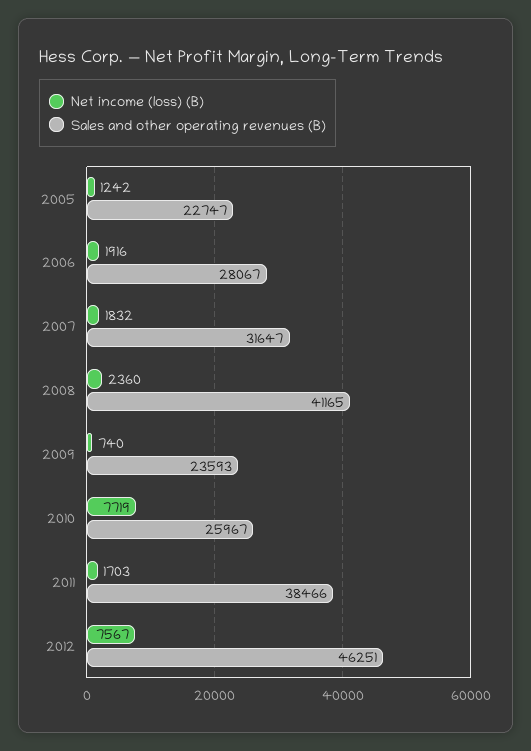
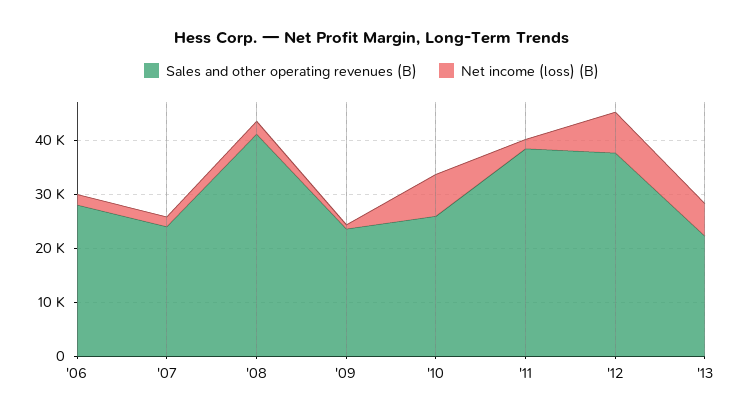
Net income (loss) (B), 2005: 1242 -> none
Sales and other operating revenues (B), 2005: 22747 -> none
Sales and other operating revenues (B), 2007: 31647 -> 24000
Sales and other operating revenues (B), 2012: 46251 -> 38000
Sales and other operating revenues (B), '13: none -> 22000
Net income (loss) (B), '13: none -> 6000

